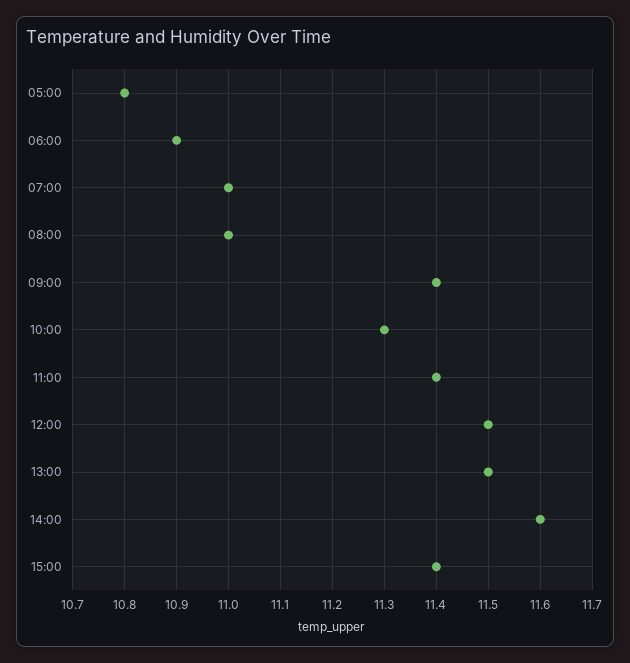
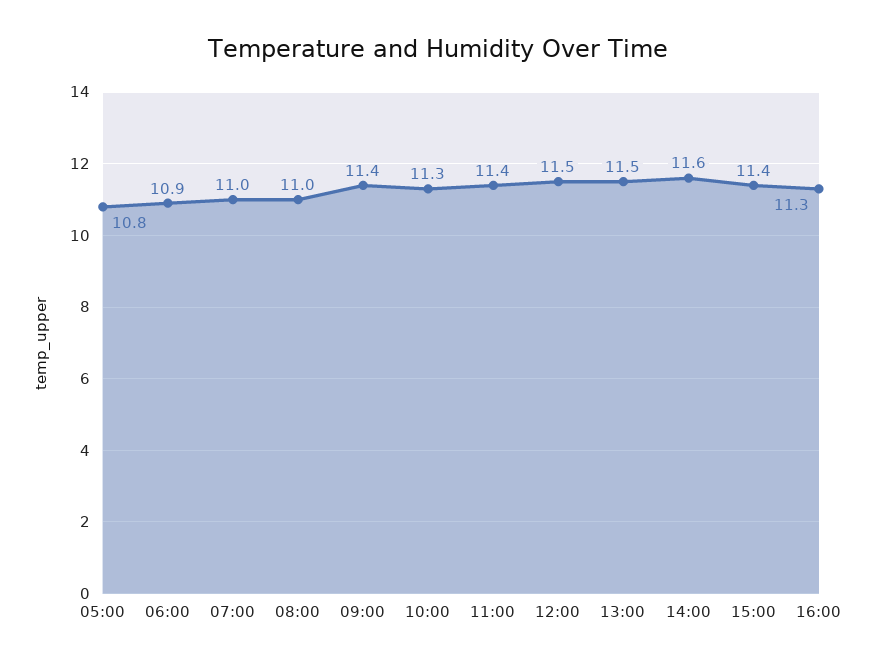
16:00: none -> 11.3

